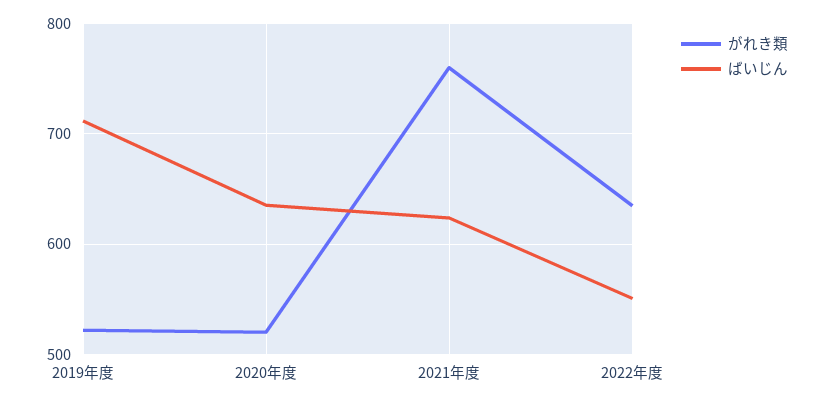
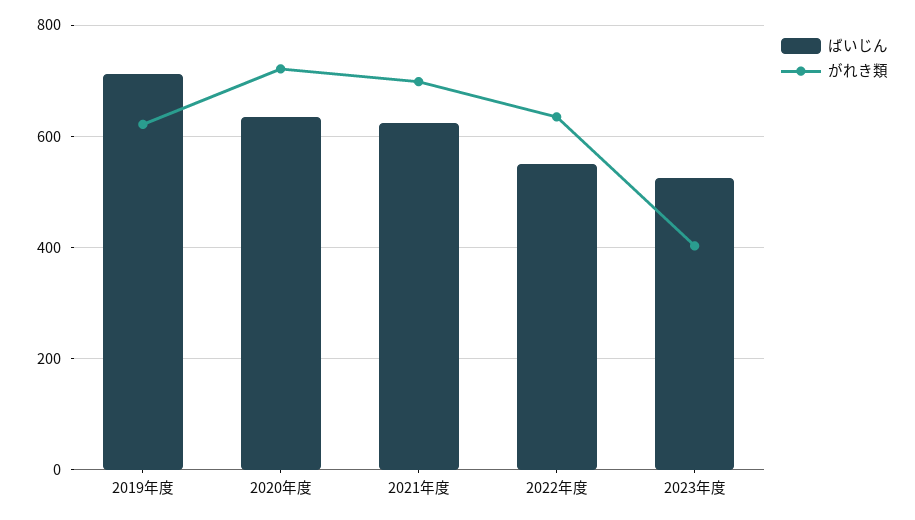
がれき類, 2019年度: 520 -> 620
がれき類, 2020年度: 520 -> 720
がれき類, 2021年度: 760 -> 700
ばいじん, 2023年度: none -> 520
がれき類, 2023年度: none -> 400

